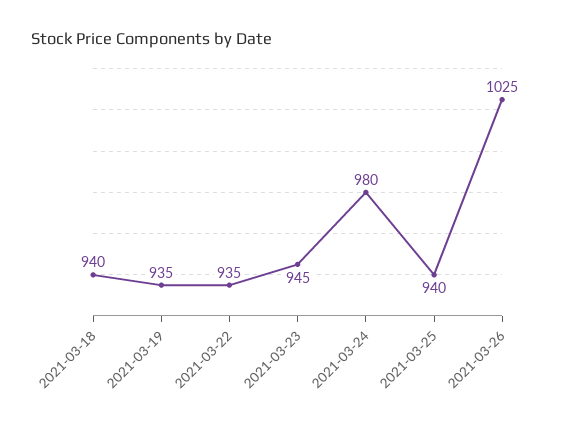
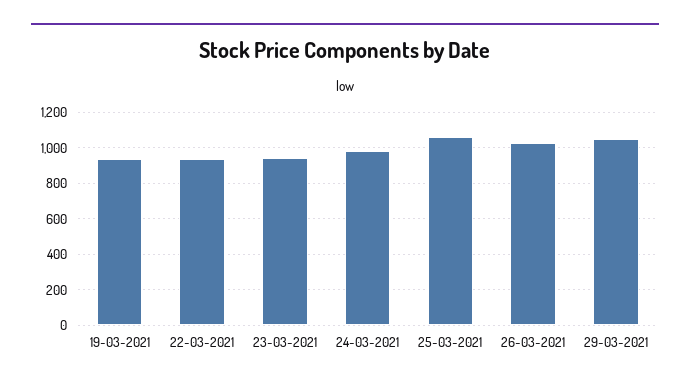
2021-03-18: 940 -> none
2021-03-25: 940 -> 1050
29-03-2021: none -> 1050

